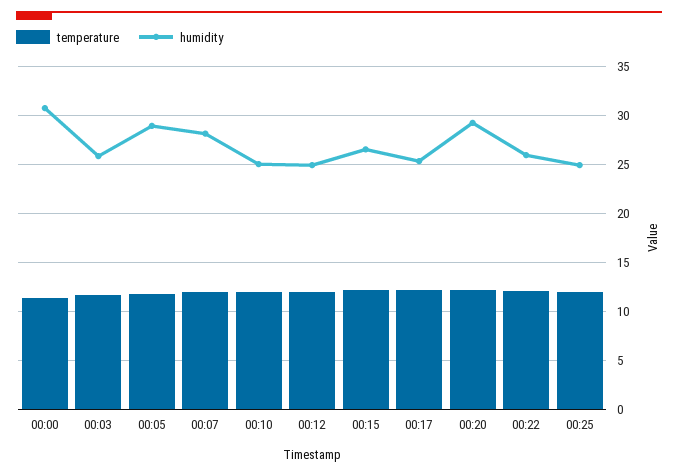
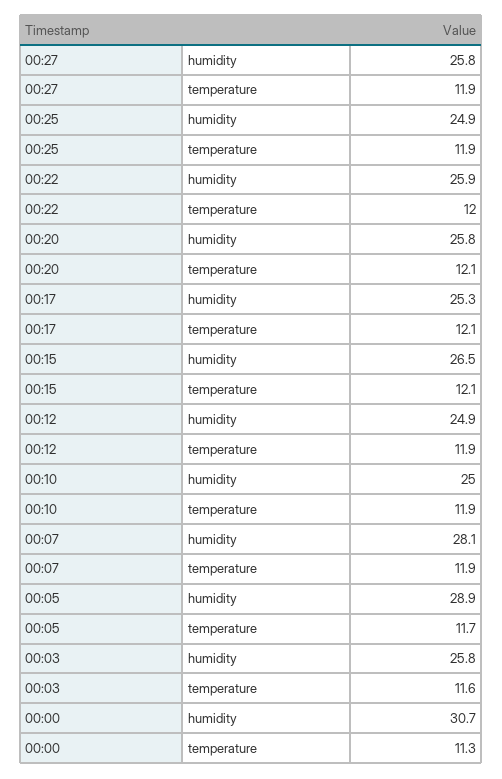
humidity, 00:20: 29 -> 25.8
humidity, 00:27: none -> 25.8
temperature, 00:27: none -> 11.9

